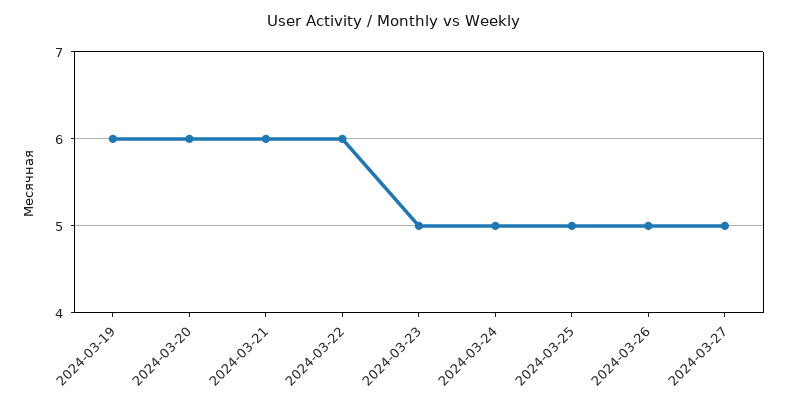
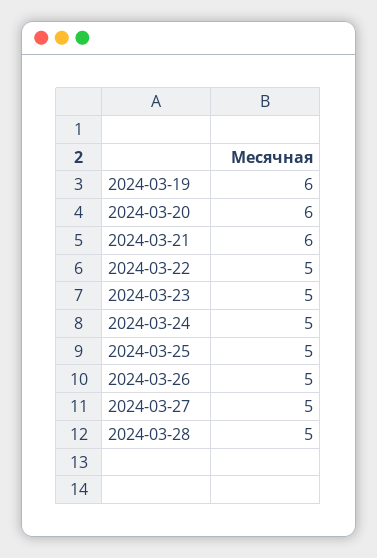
2024-03-22: 6 -> 5
2024-03-28: none -> 5

